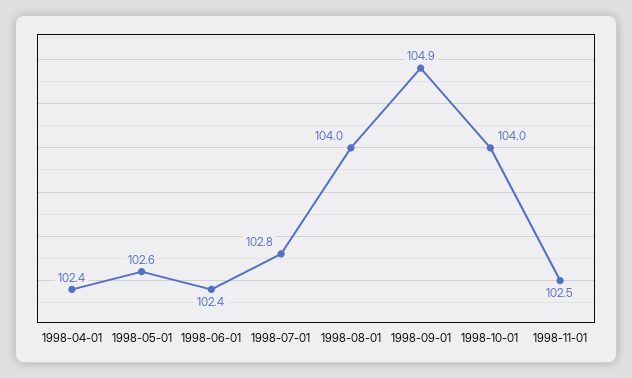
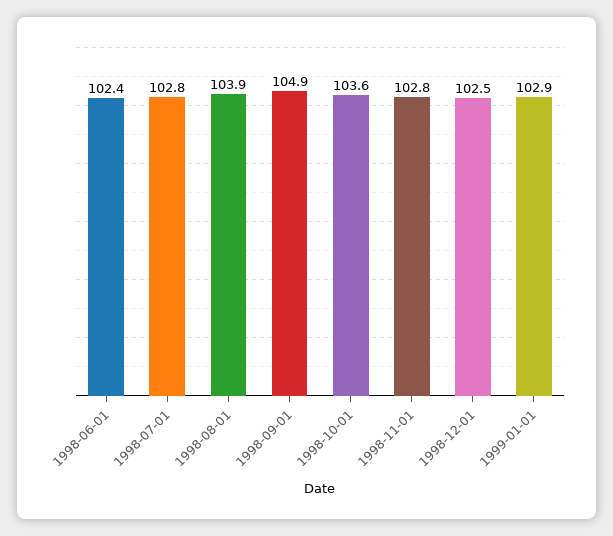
1998-04-01: 102.4 -> none
1998-05-01: 102.6 -> none
1998-08-01: 104 -> 103.9
1998-10-01: 104 -> 103.6
1998-11-01: 102.5 -> 102.8
1998-12-01: none -> 102.5
1999-01-01: none -> 102.9

